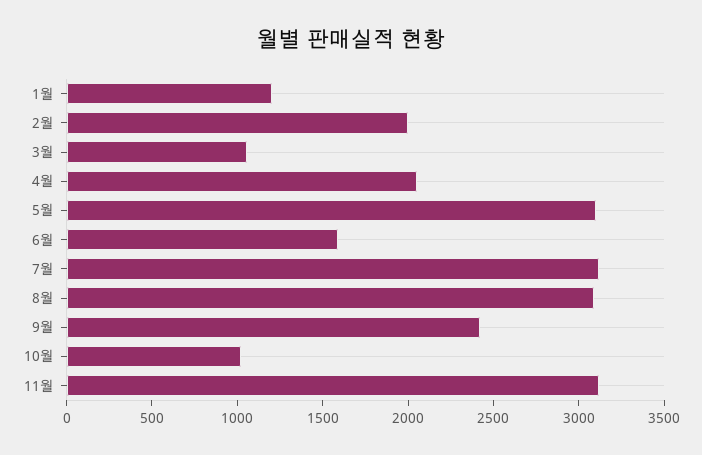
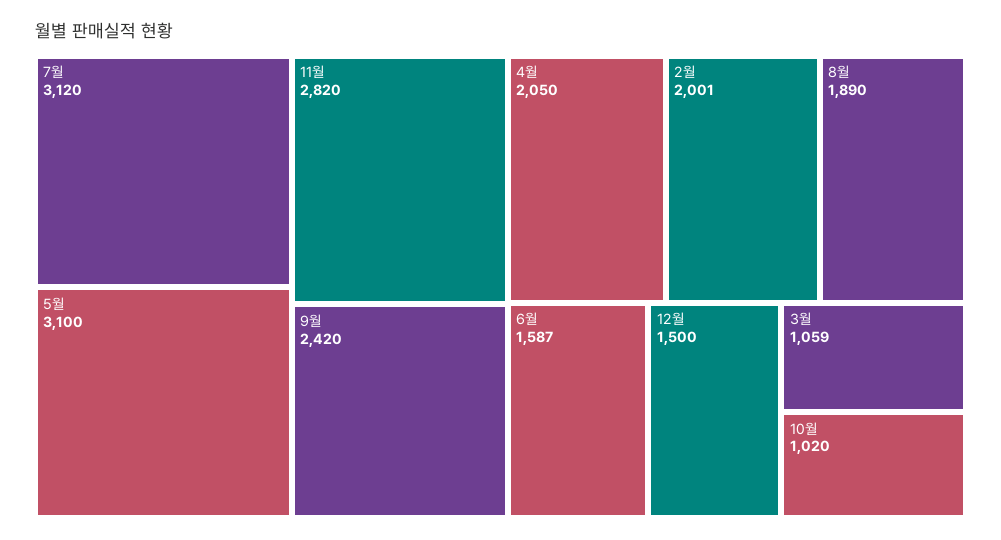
1월: 1200 -> none
8월: 3100 -> 1890
11월: 3100 -> 2820
12월: none -> 1500

